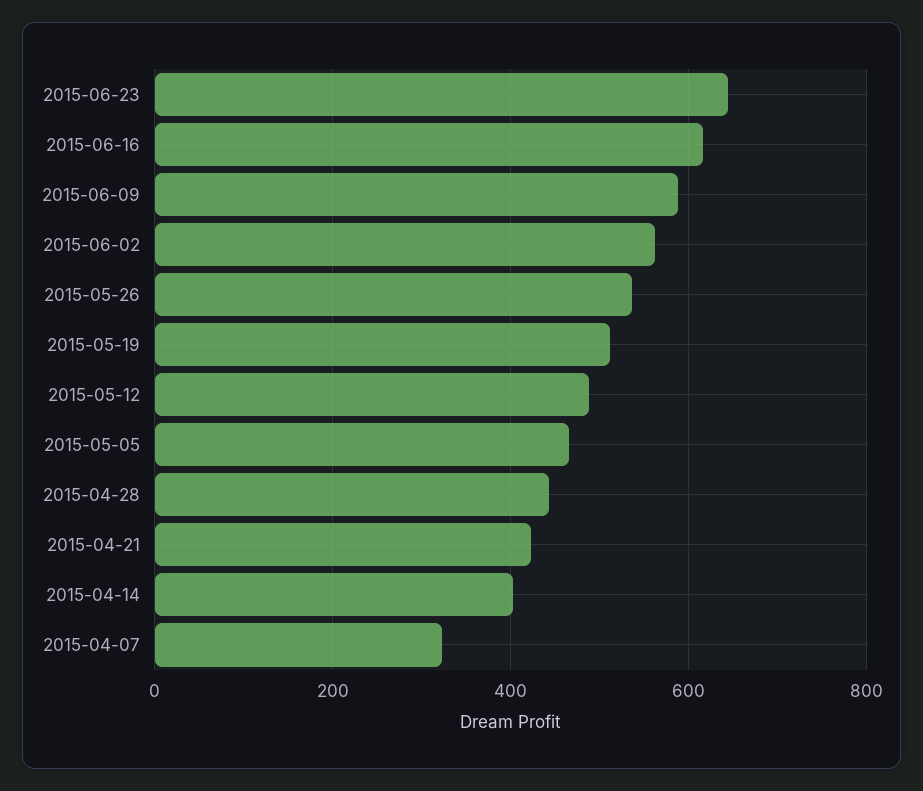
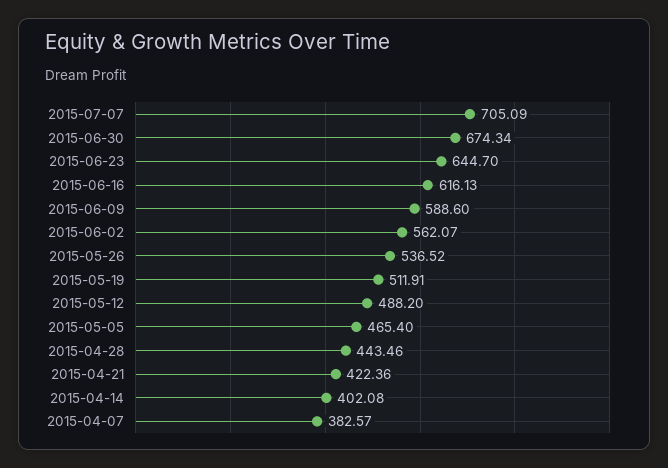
2015-04-07: 320 -> 382.57
2015-07-07: none -> 705.09
2015-06-30: none -> 674.34

